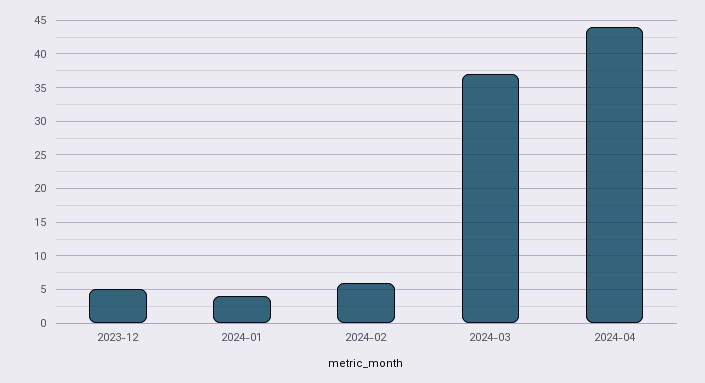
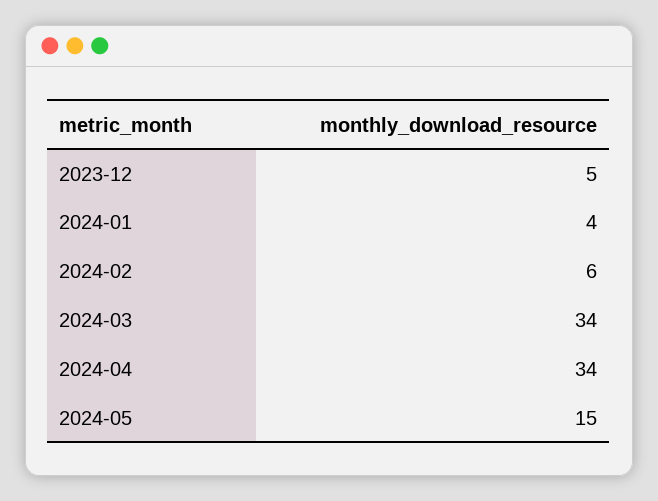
2024-03: 37 -> 34
2024-04: 44 -> 34
2024-05: none -> 15

